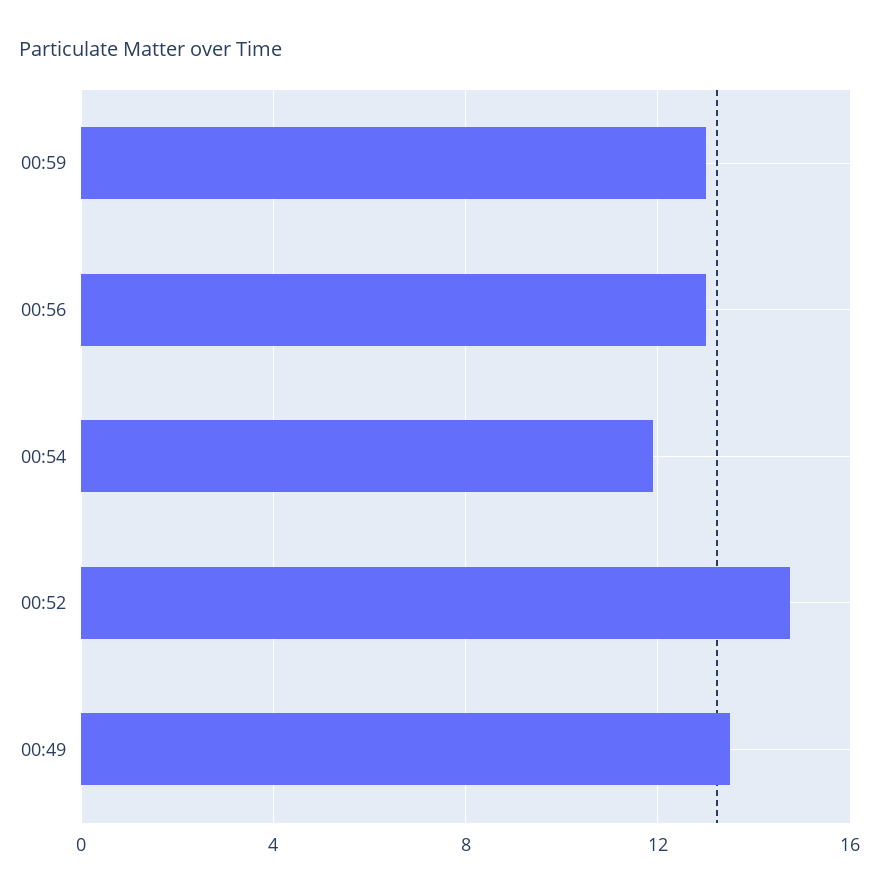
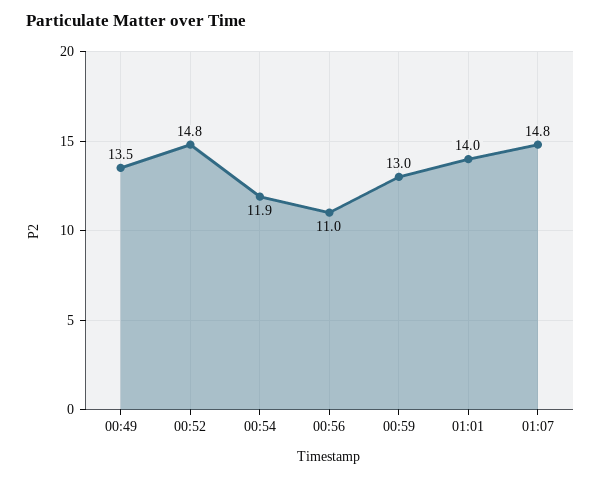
00:56: 13 -> 11
01:01: none -> 14
01:07: none -> 14.8

